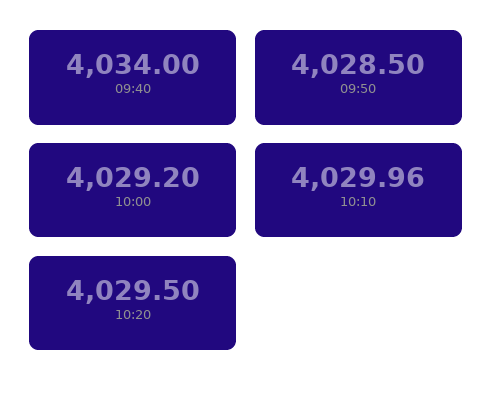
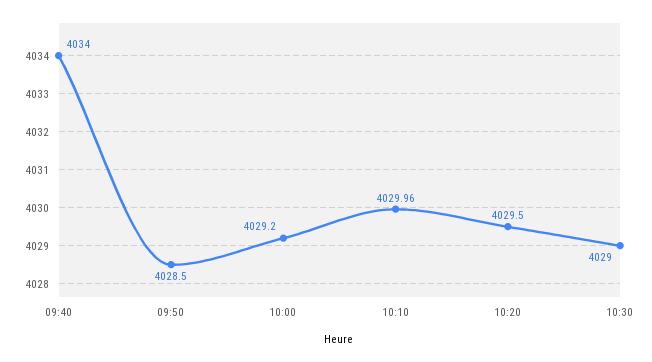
10:30: none -> 4029

